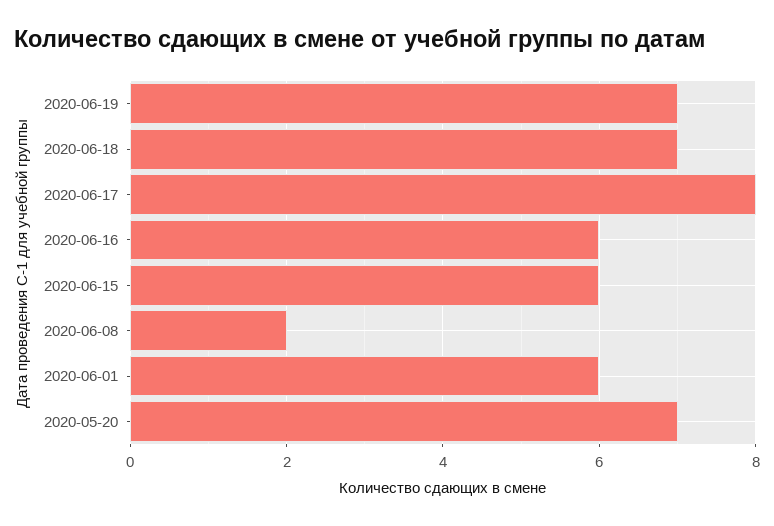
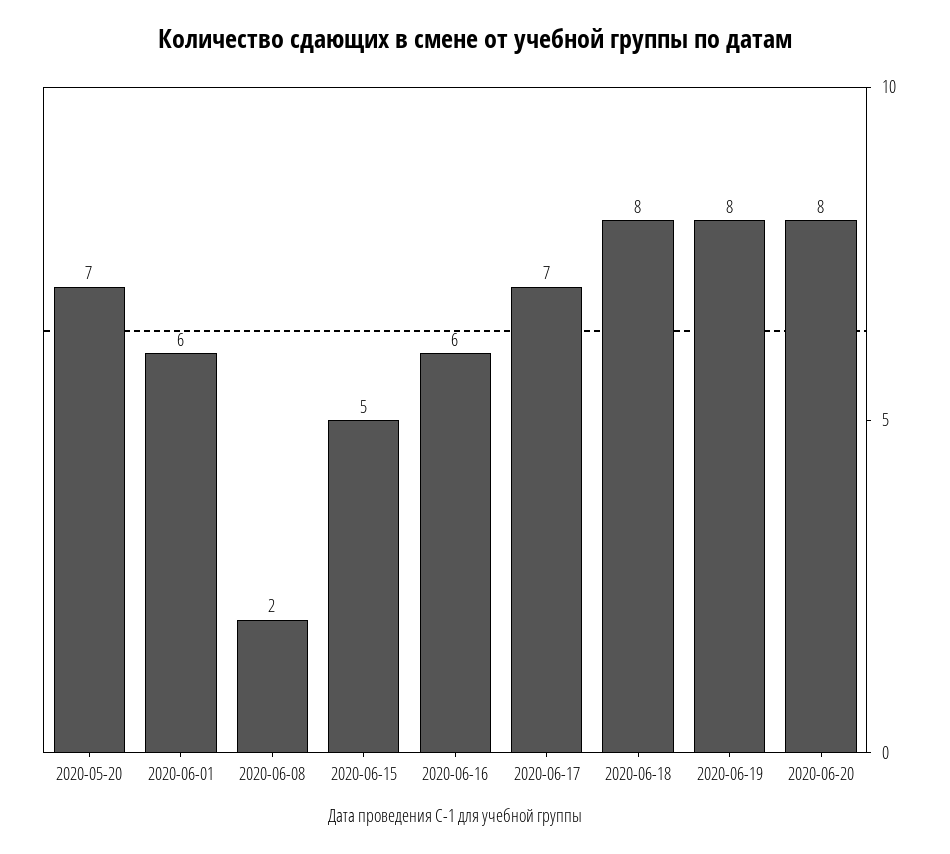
2020-06-19: 7 -> 8
2020-06-18: 7 -> 8
2020-06-17: 8 -> 7
2020-06-15: 6 -> 5
2020-06-20: none -> 8

